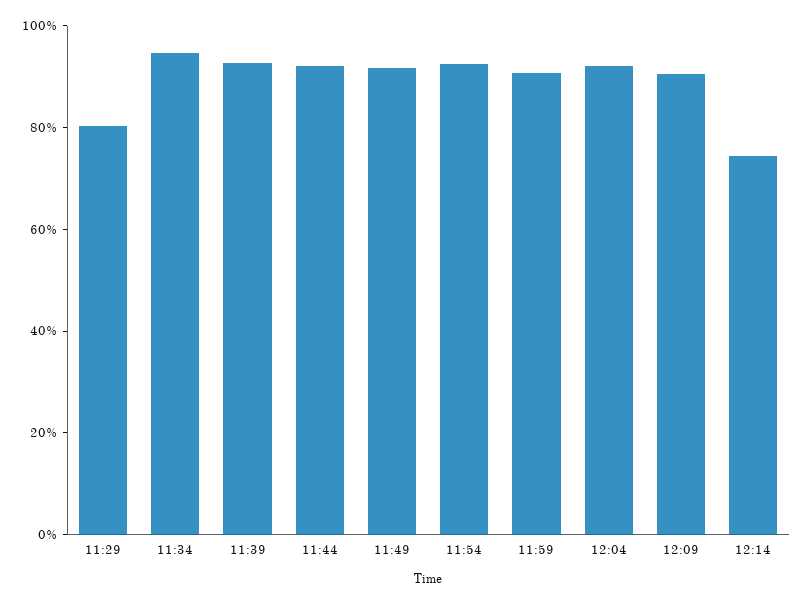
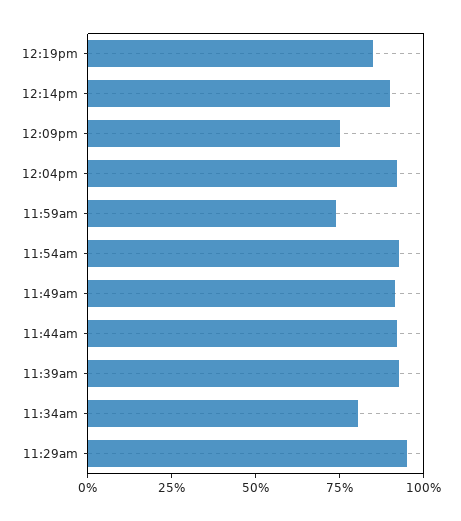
11:29: 80 -> 95
11:34: 95 -> 80
11:59: 90 -> 75
12:09: 90 -> 75
12:14: 75 -> 90
12:19pm: none -> 85

